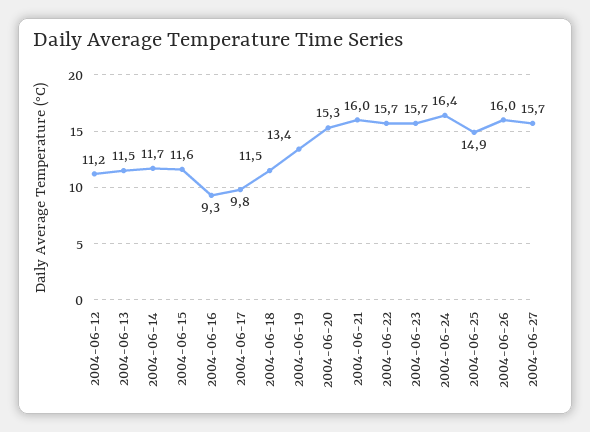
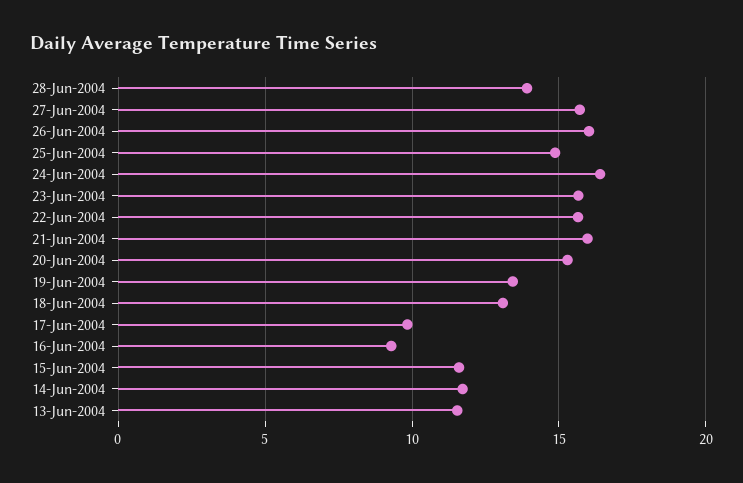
2004-06-12: 11.2 -> none
2004-06-18: 11.5 -> 13
28-Jun-2004: none -> 14

